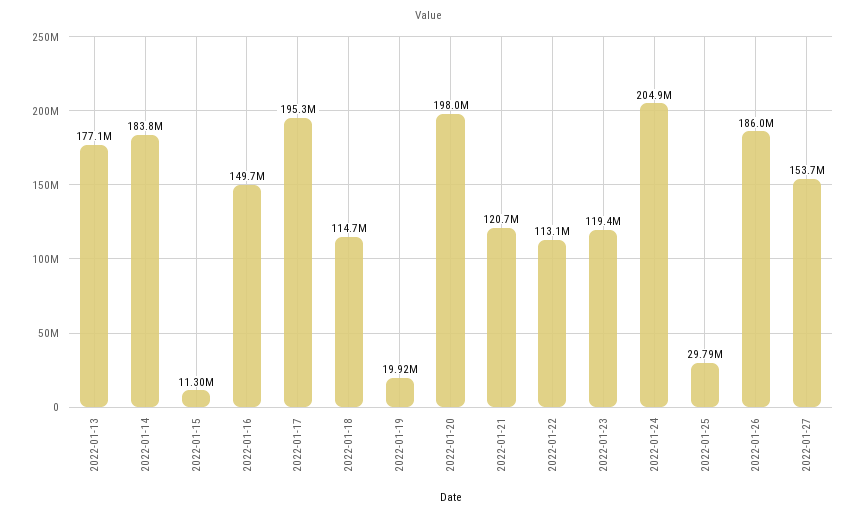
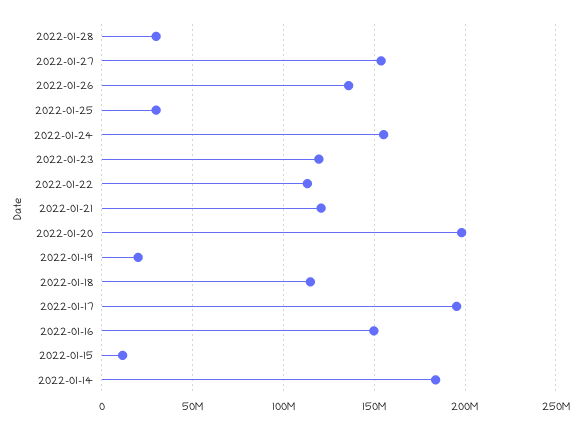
2022-01-13: 177100000 -> none
2022-01-24: 204900000 -> 155000000
2022-01-26: 186000000 -> 135000000
2022-01-28: none -> 30000000

